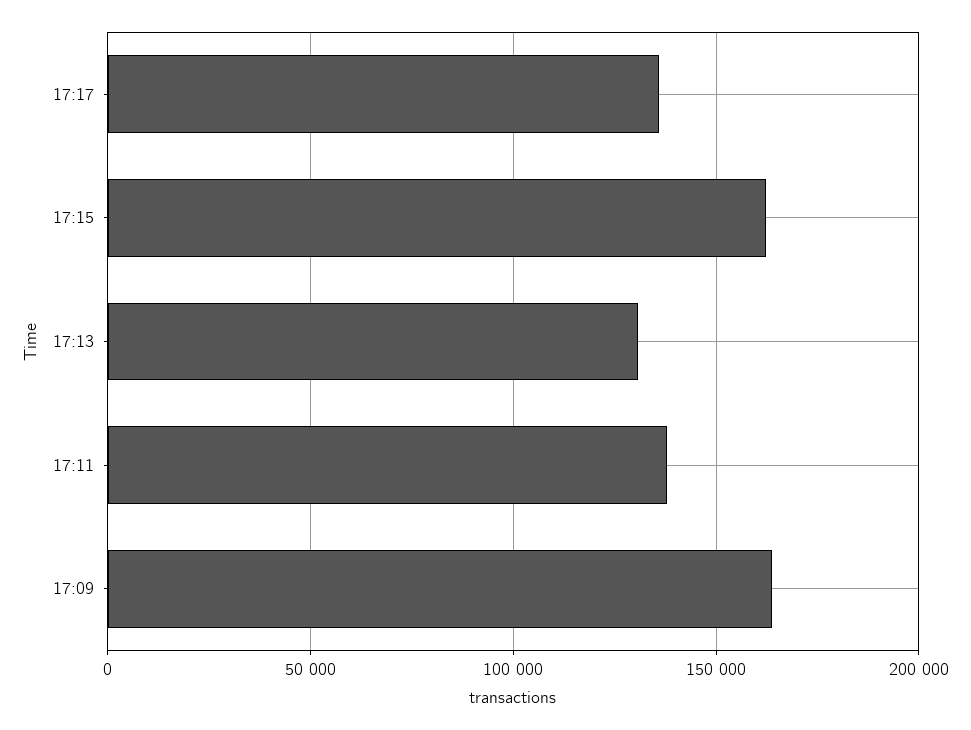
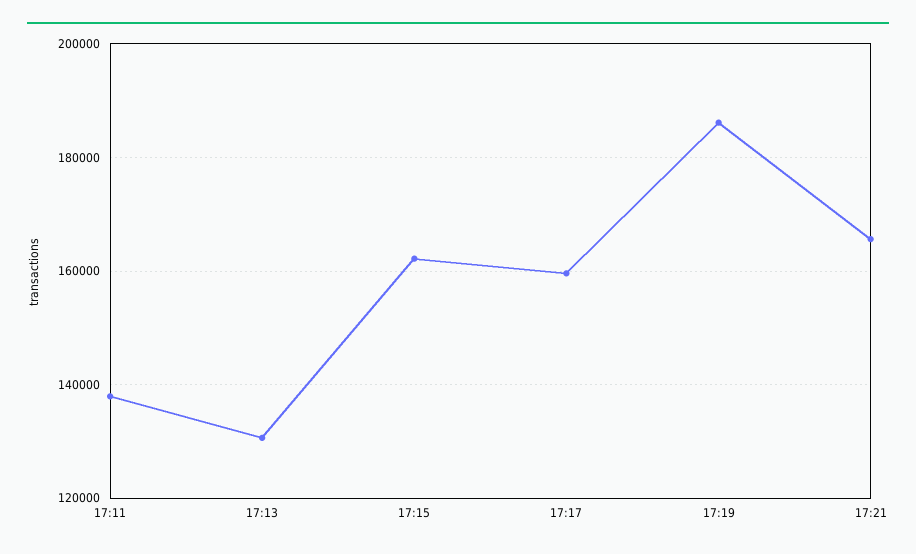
17:17: 135000 -> 160000
17:09: 165000 -> none
17:19: none -> 186000
17:21: none -> 166000

